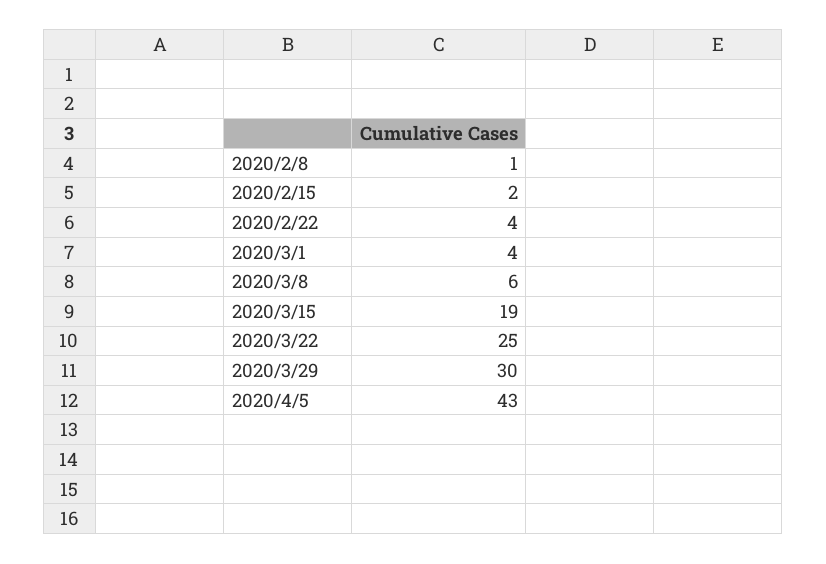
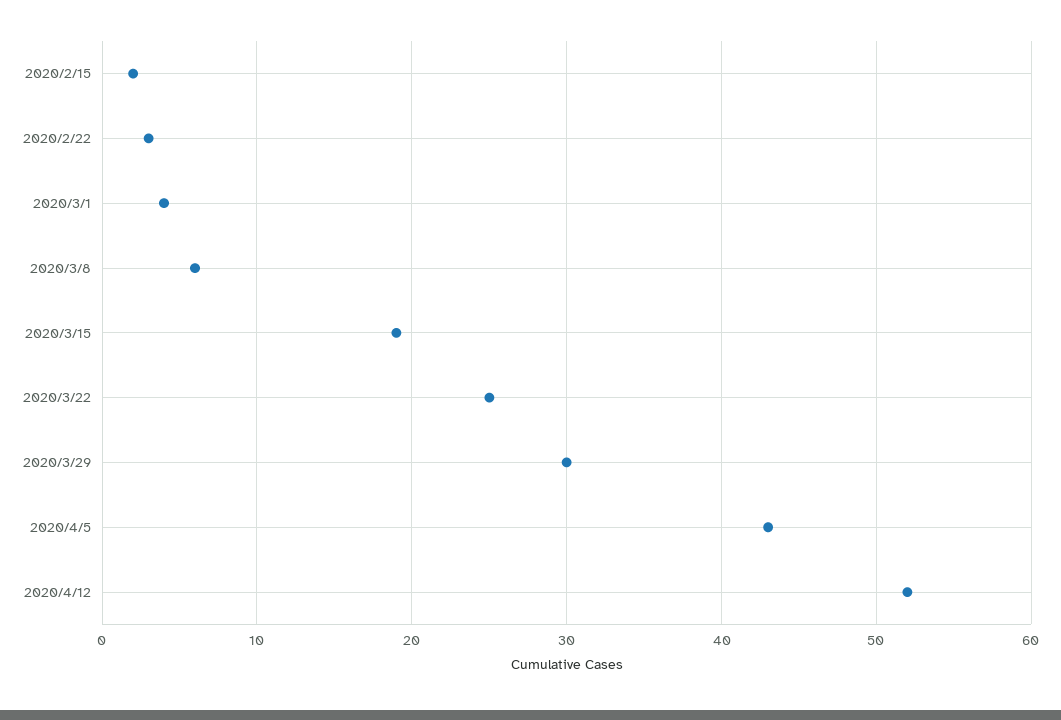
2020/2/8: 1 -> none
2020/2/22: 4 -> 3
2020/4/12: none -> 52

